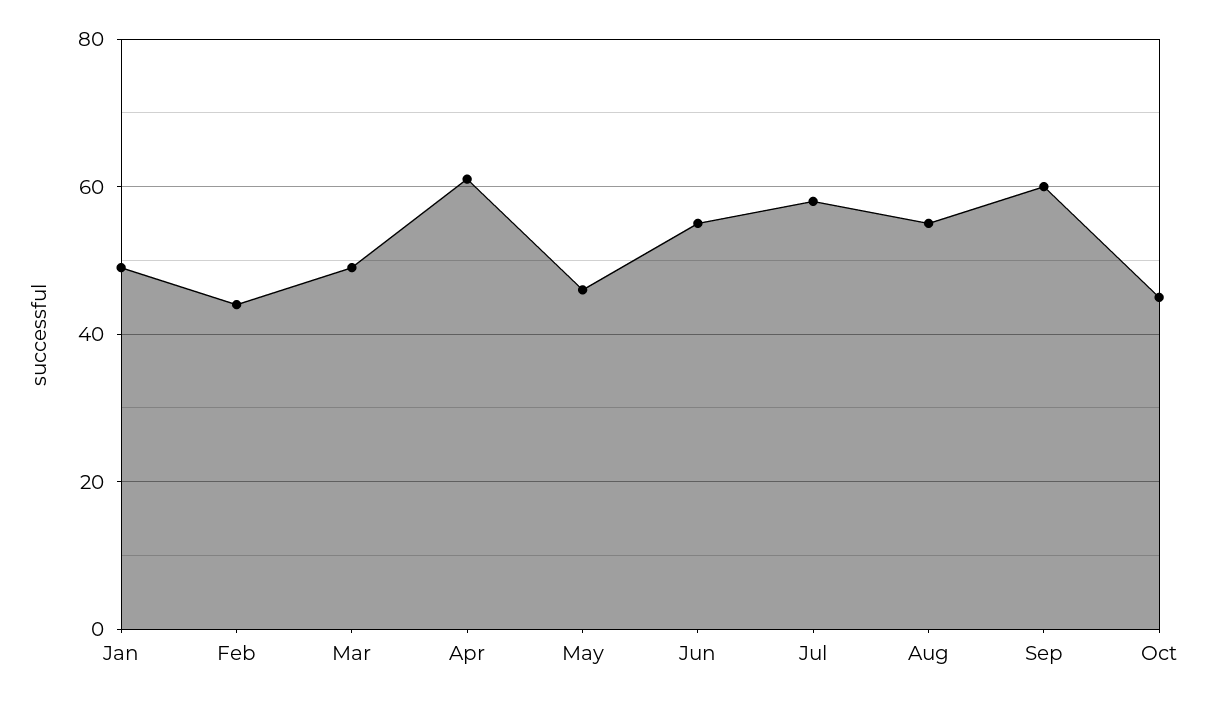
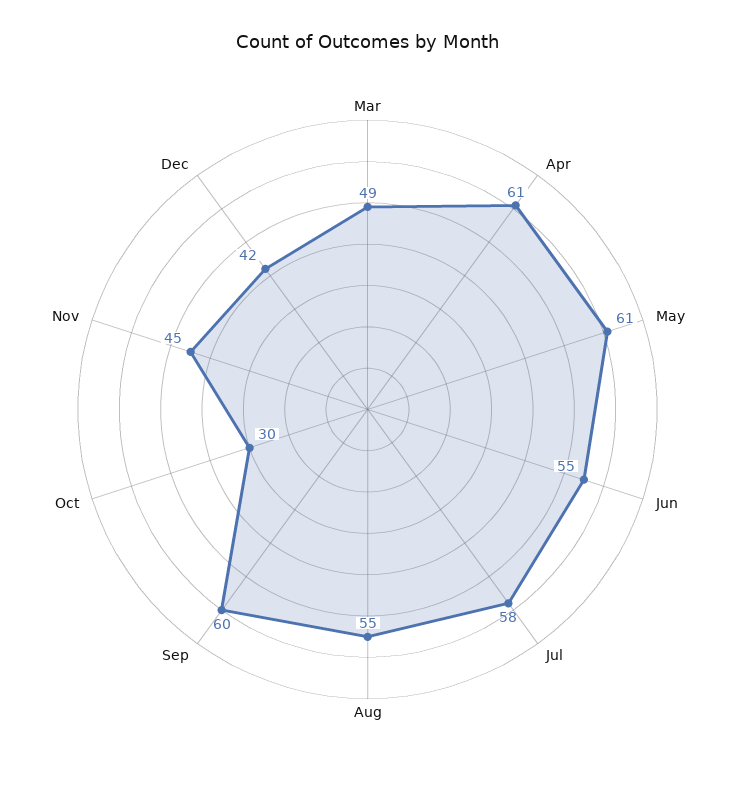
Jan: 50 -> none
Feb: 45 -> none
May: 45 -> 61
Oct: 45 -> 30
Nov: none -> 45
Dec: none -> 42

